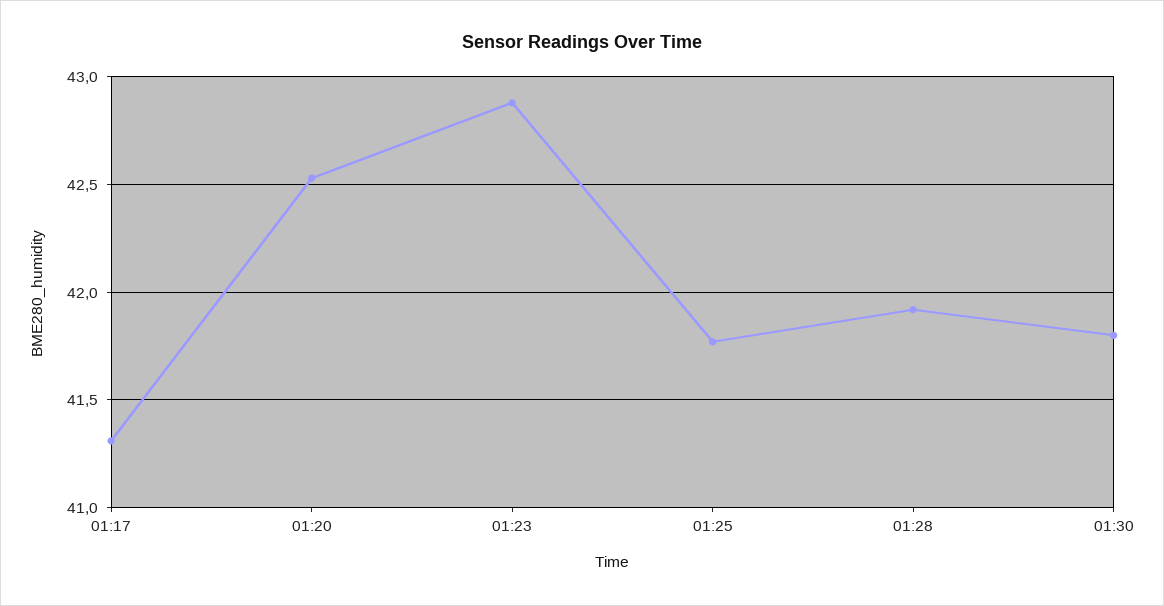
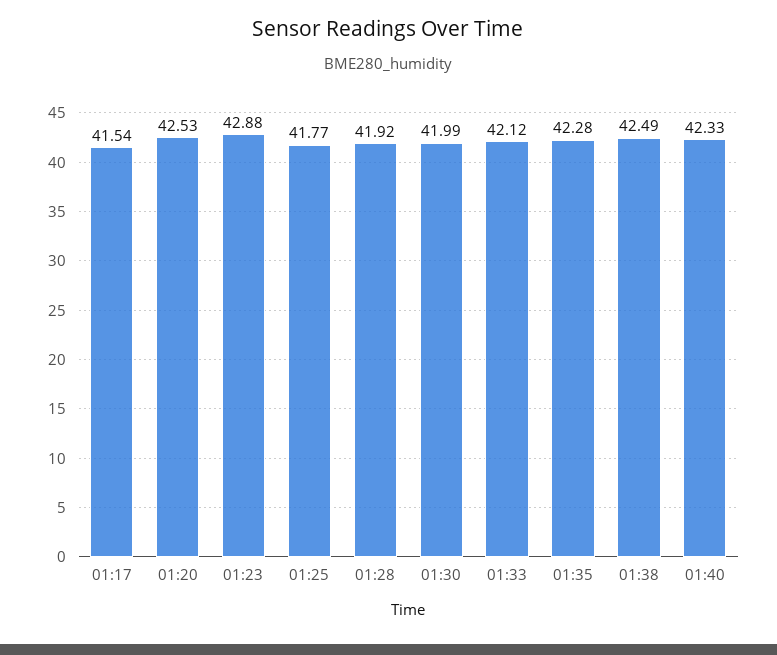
01:17: 41.3 -> 41.54
01:30: 41.8 -> 41.99
01:33: none -> 42.12
01:35: none -> 42.28
01:38: none -> 42.49
01:40: none -> 42.33

